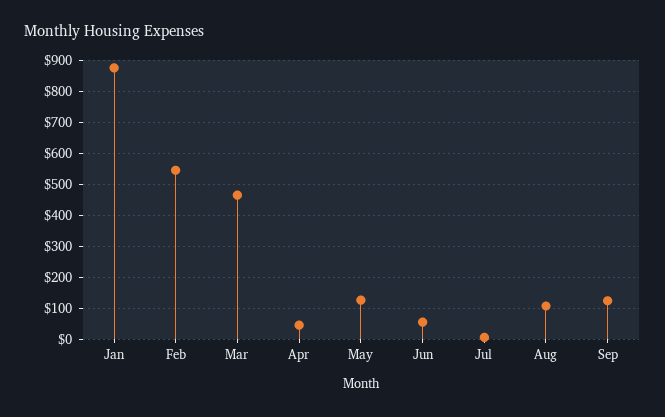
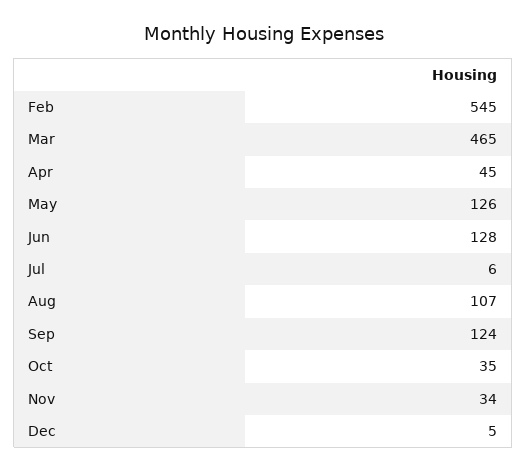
Jan: 880 -> none
Jun: 60 -> 128
Oct: none -> 35
Nov: none -> 34
Dec: none -> 5

